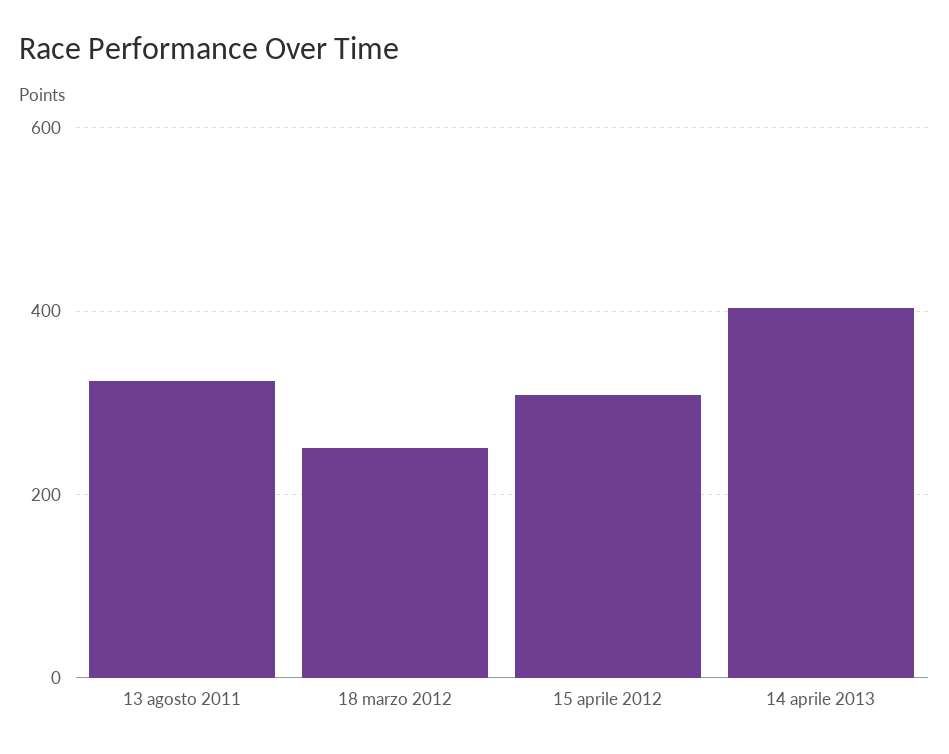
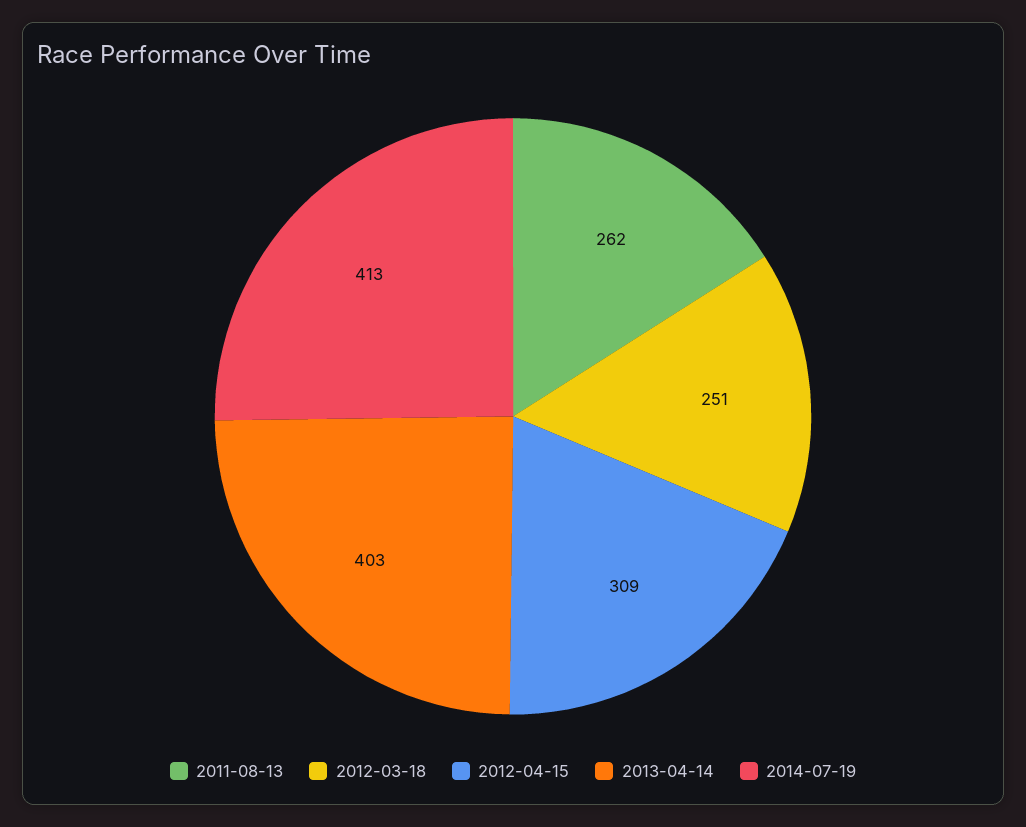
13 agosto 2011: 320 -> 262
2014-07-19: none -> 413

